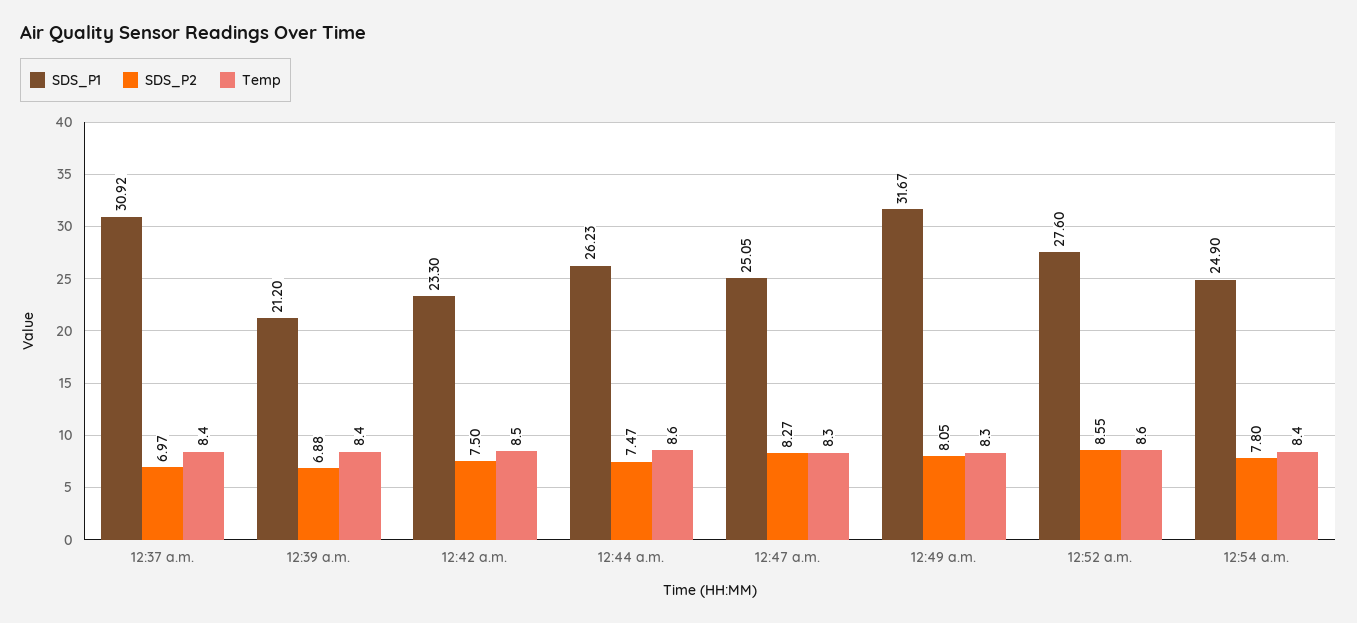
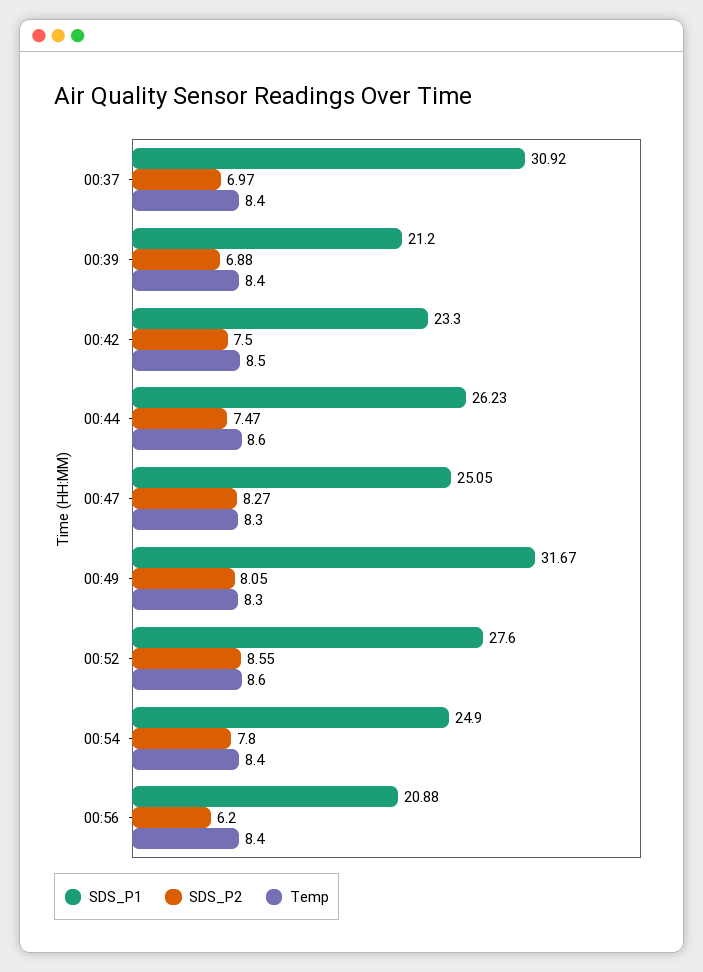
SDS_P1, 00:56: none -> 20.88
SDS_P2, 00:56: none -> 6.2
Temp, 00:56: none -> 8.4

